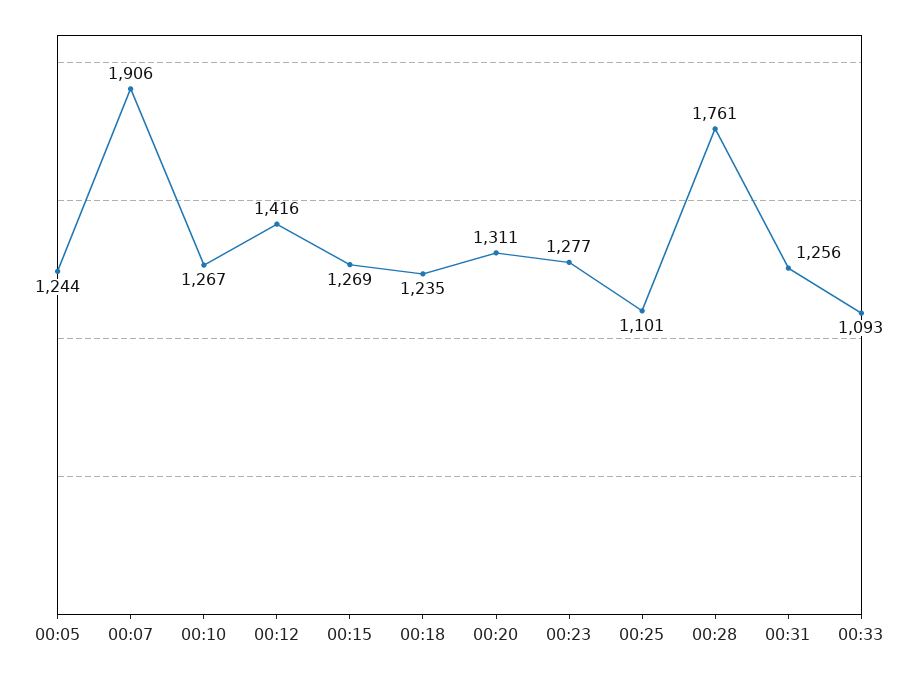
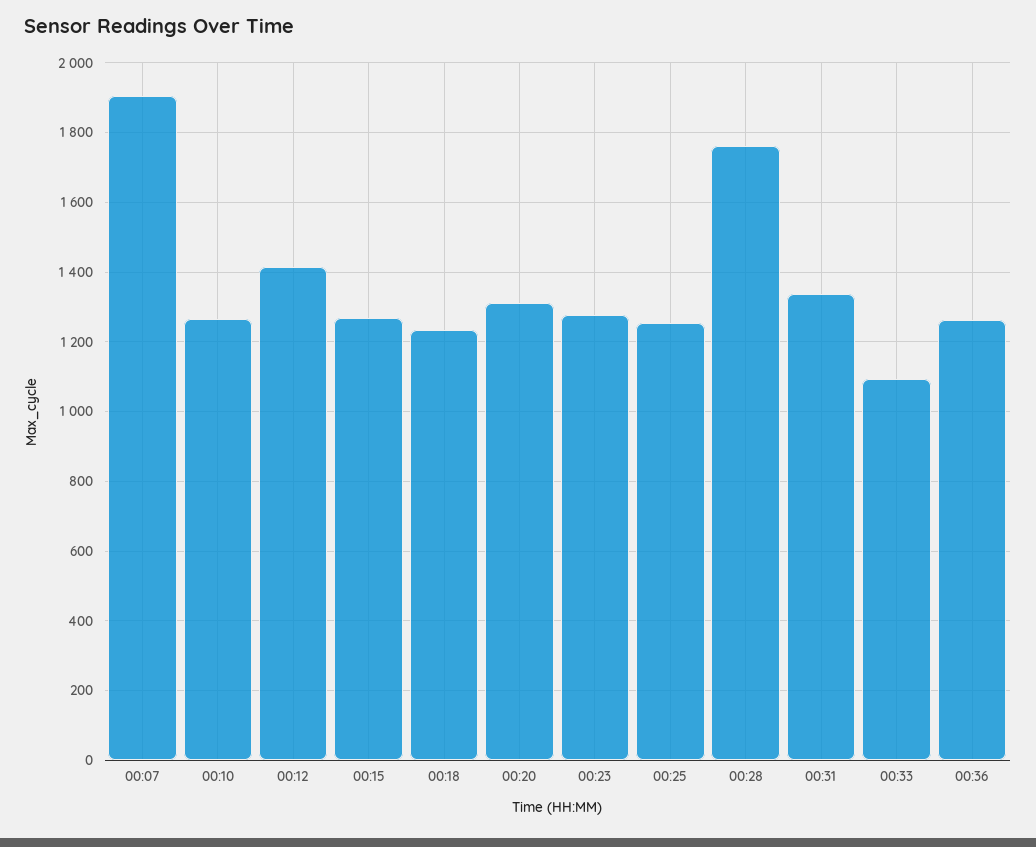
00:05: 1244 -> none
00:25: 1101 -> 1260
00:31: 1256 -> 1340
00:36: none -> 1260

